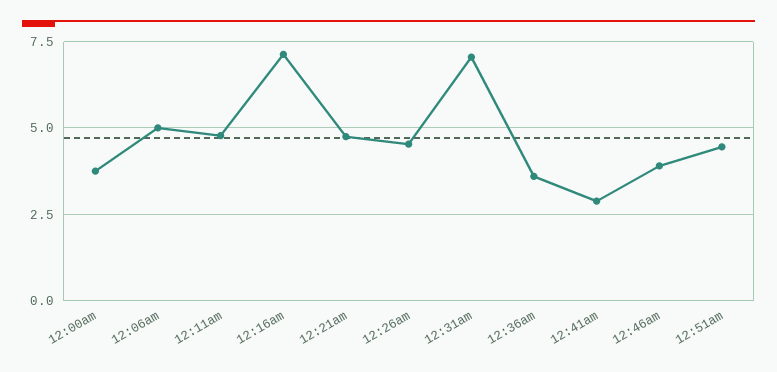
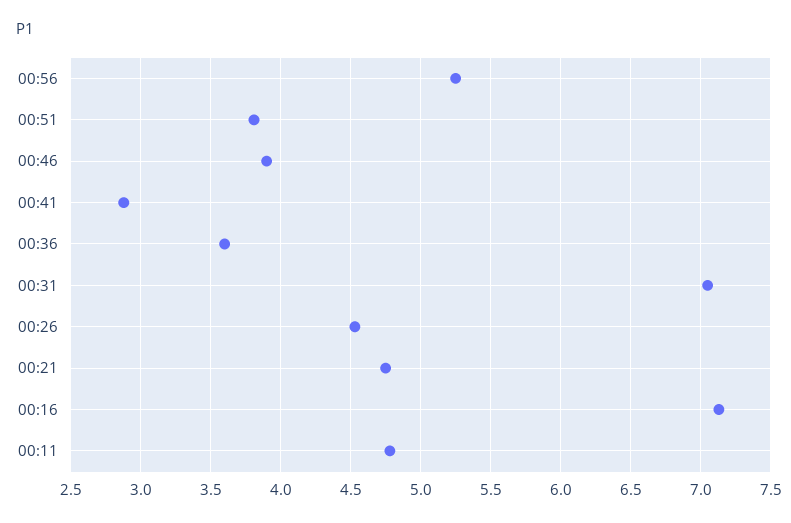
12:00am: 3.75 -> none
12:06am: 5 -> none
12:51am: 4.5 -> 3.8
00:56: none -> 5.25

